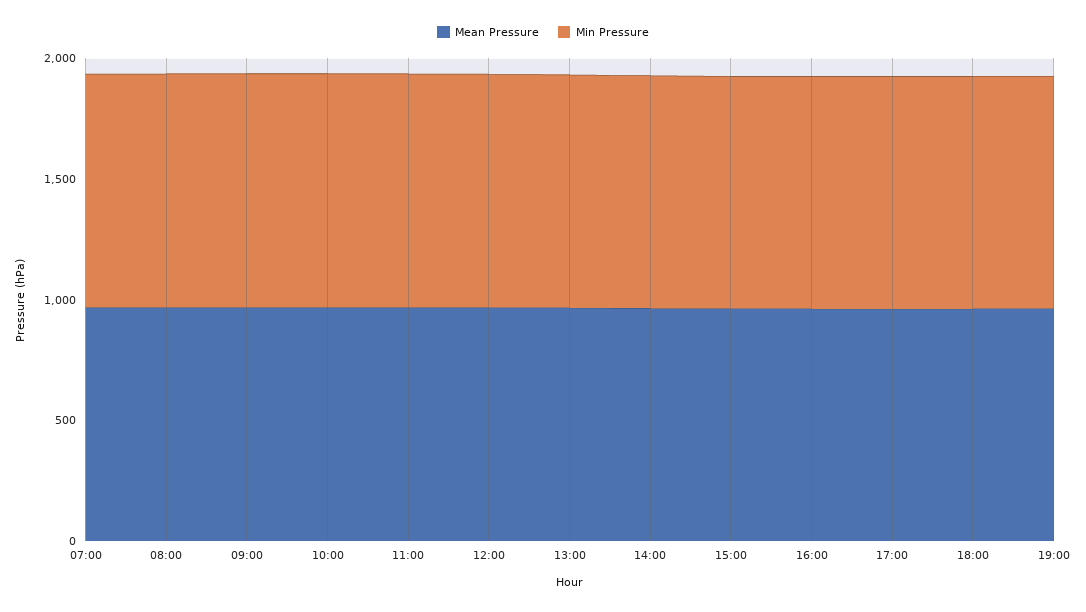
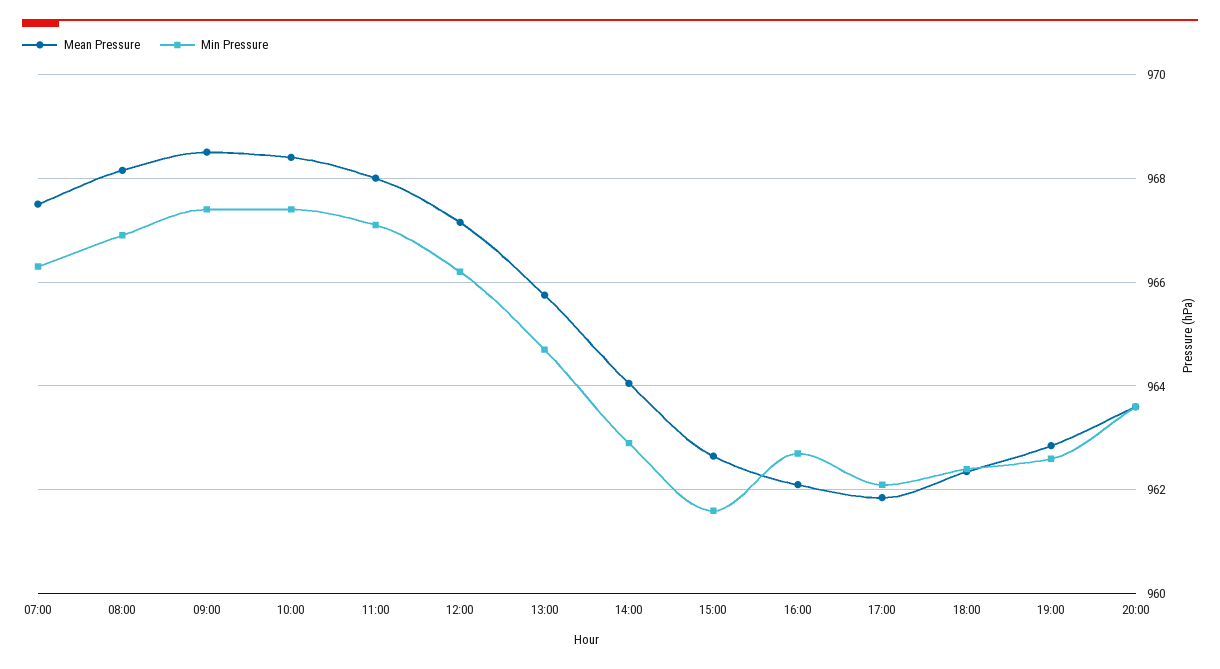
Mean Pressure, 20:00: none -> 963.6
Min Pressure, 20:00: none -> 963.6

